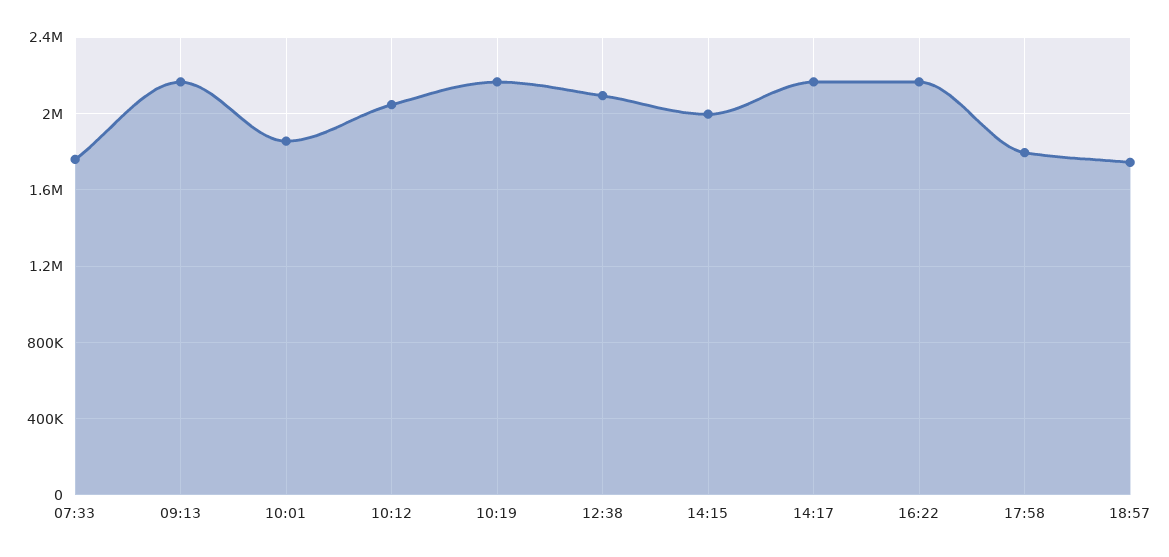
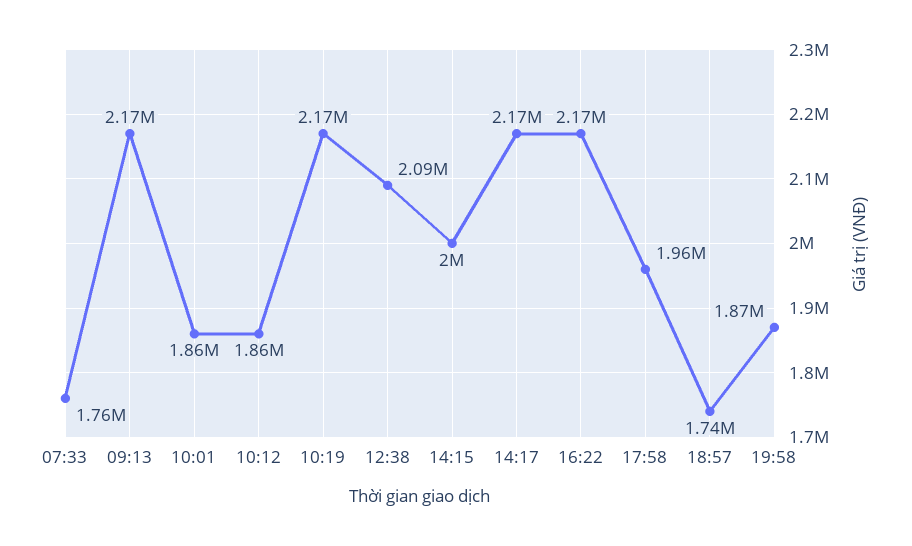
10:12: 2050000 -> 1860000
17:58: 1800000 -> 1960000
19:58: none -> 1870000

